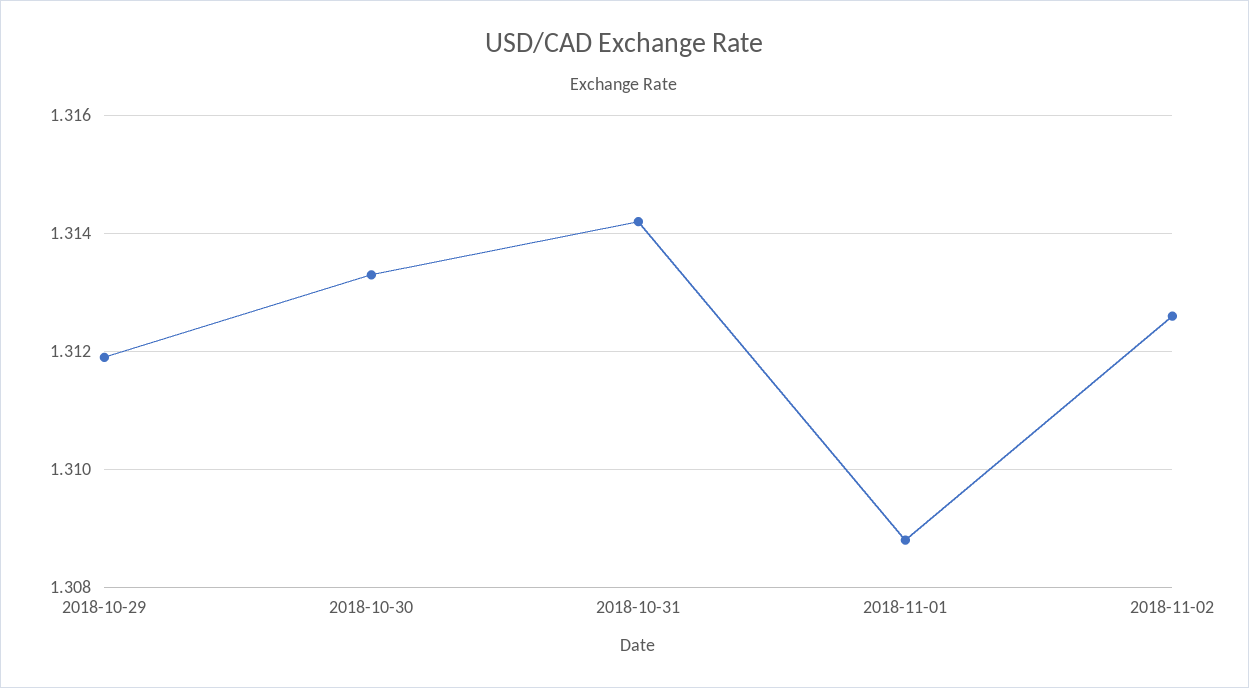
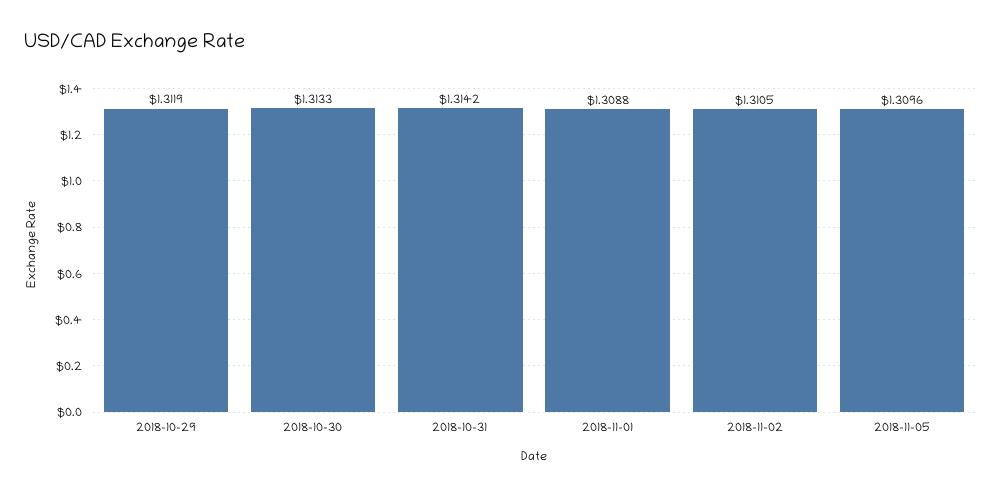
2018-11-02: 1.3125 -> 1.3105
2018-11-05: none -> 1.3096

